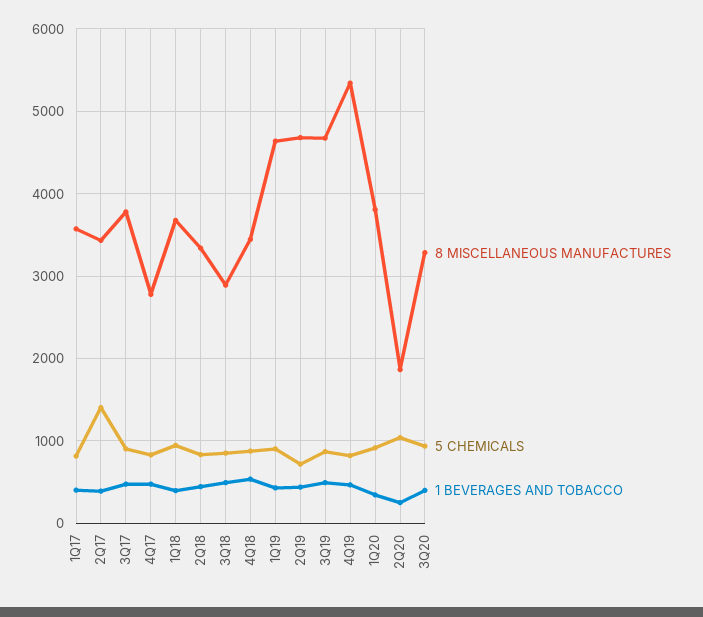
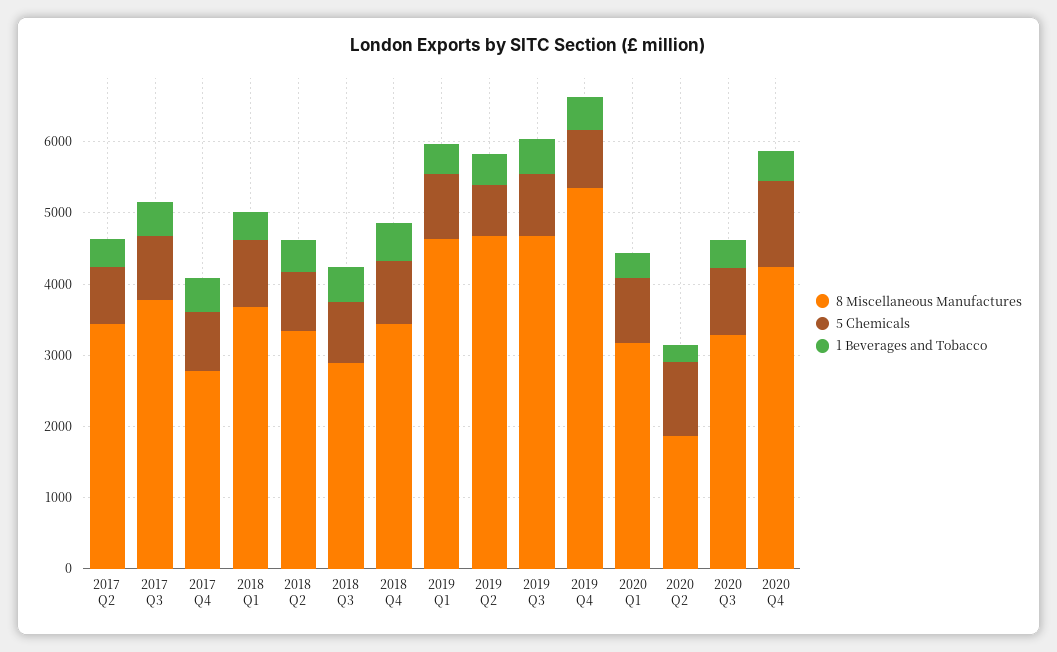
8 MISCELLANEOUS MANUFACTURES, 1Q17: 3600 -> none
5 CHEMICALS, 1Q17: 800 -> none
1 BEVERAGES AND TOBACCO, 1Q17: 400 -> none
5 CHEMICALS, 2Q17: 1400 -> 800
8 MISCELLANEOUS MANUFACTURES, 1Q20: 3800 -> 3200
8 MISCELLANEOUS MANUFACTURES, 2020 Q4: none -> 4200
5 CHEMICALS, 2020 Q4: none -> 1200
1 BEVERAGES AND TOBACCO, 2020 Q4: none -> 400

